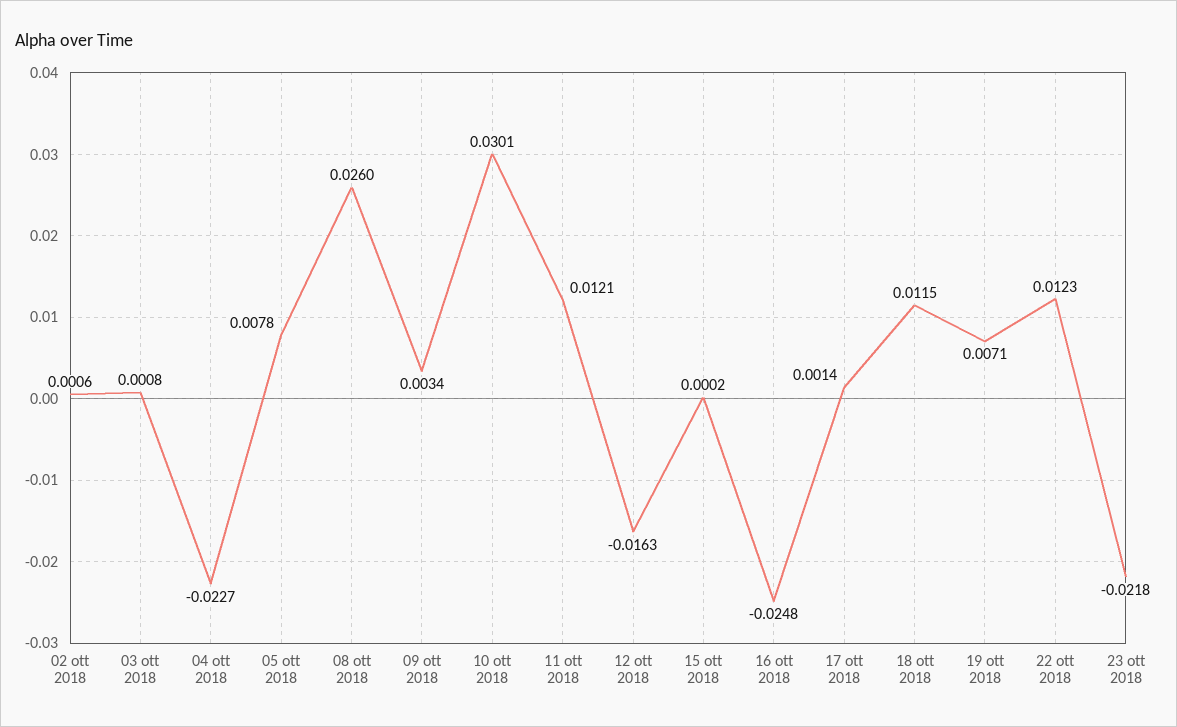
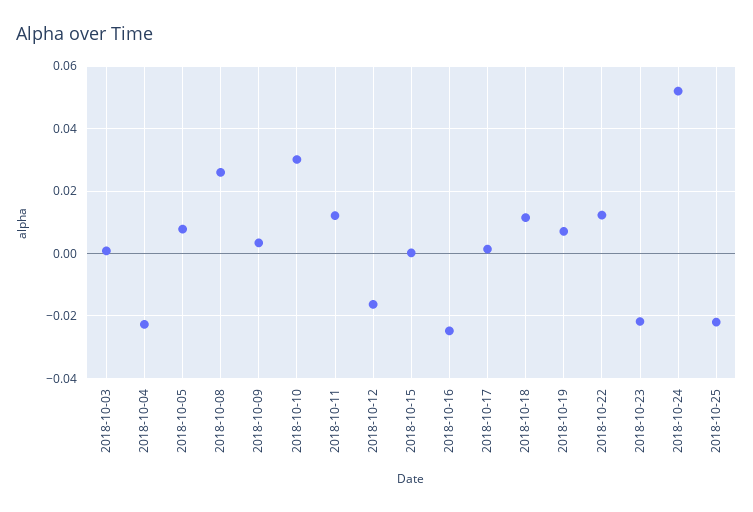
02 ott 2018: 0.0006 -> none
2018-10-24: none -> 0.052
2018-10-25: none -> -0.022

